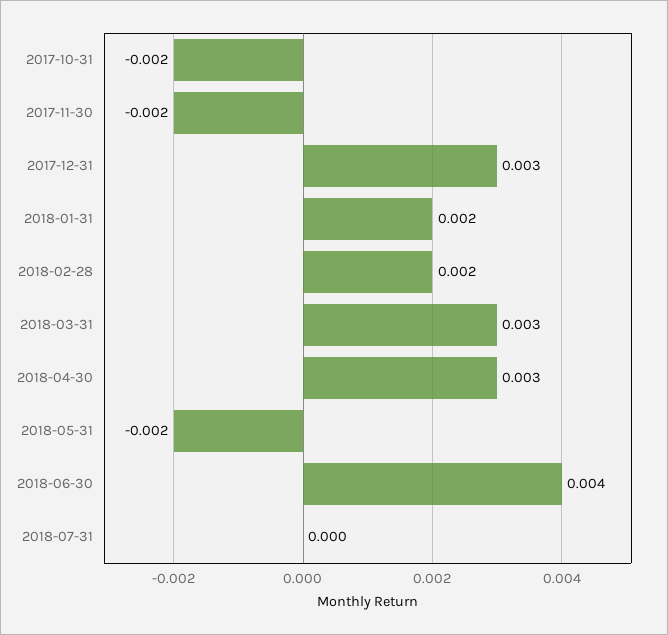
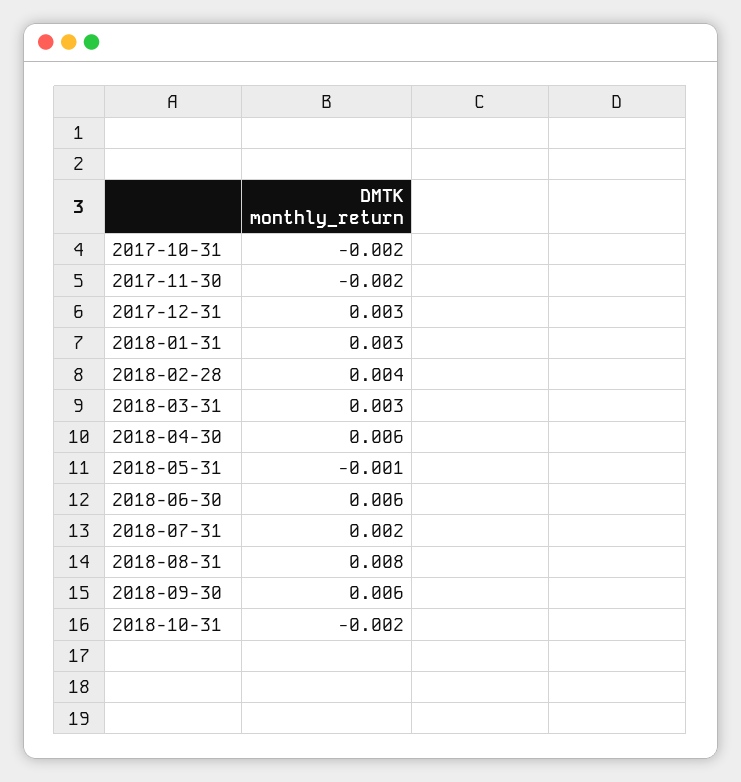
2018-01-31: 0.002 -> 0.003
2018-02-28: 0.002 -> 0.004
2018-04-30: 0.003 -> 0.006
2018-05-31: -0.002 -> -0.001
2018-06-30: 0.004 -> 0.006
2018-07-31: 0 -> 0.002
2018-08-31: none -> 0.008
2018-09-30: none -> 0.006
2018-10-31: none -> -0.002

